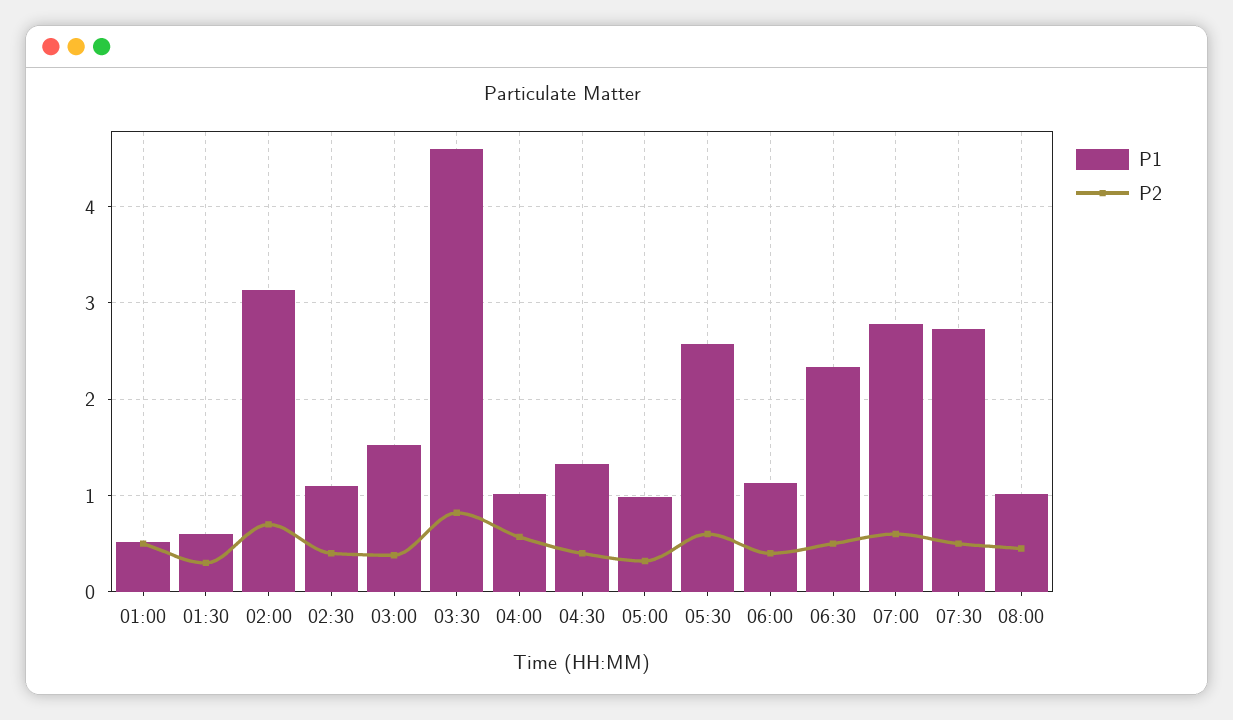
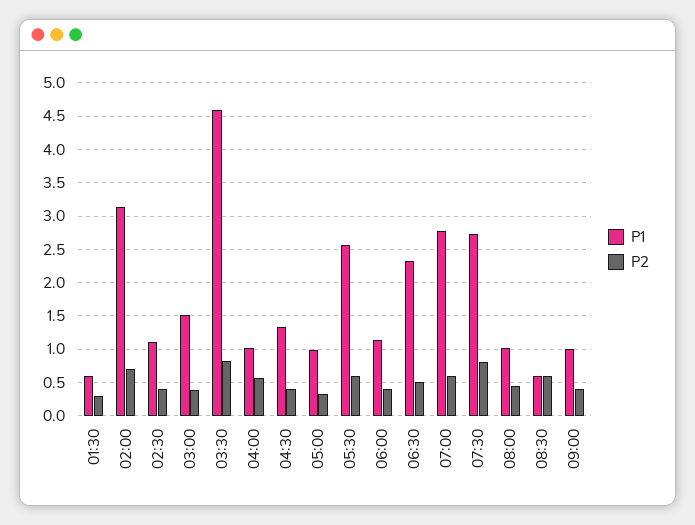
P1, 01:00: 0.5 -> none
P2, 01:00: 0.5 -> none
P2, 07:30: 0.5 -> 0.8
P1, 08:30: none -> 0.6
P2, 08:30: none -> 0.6
P1, 09:00: none -> 1
P2, 09:00: none -> 0.4

